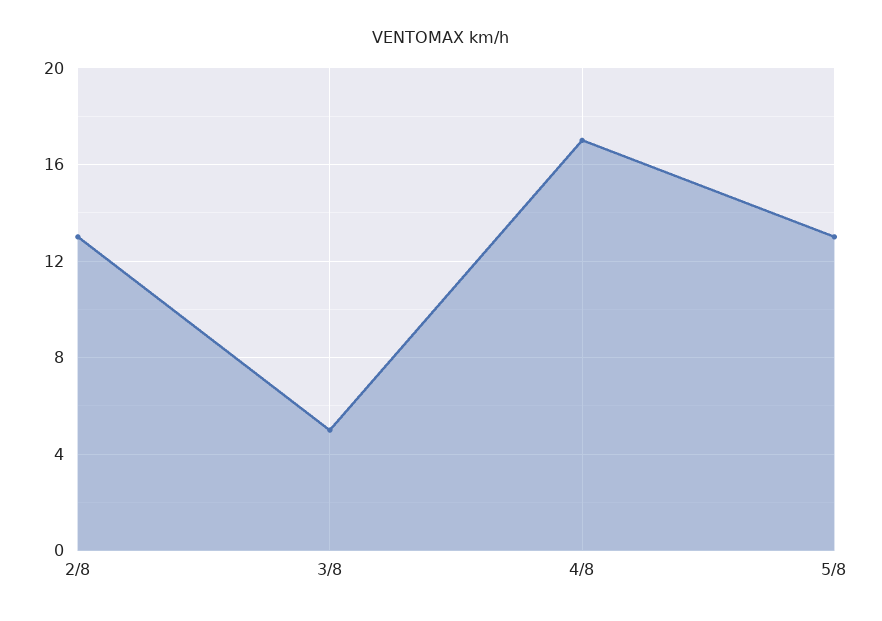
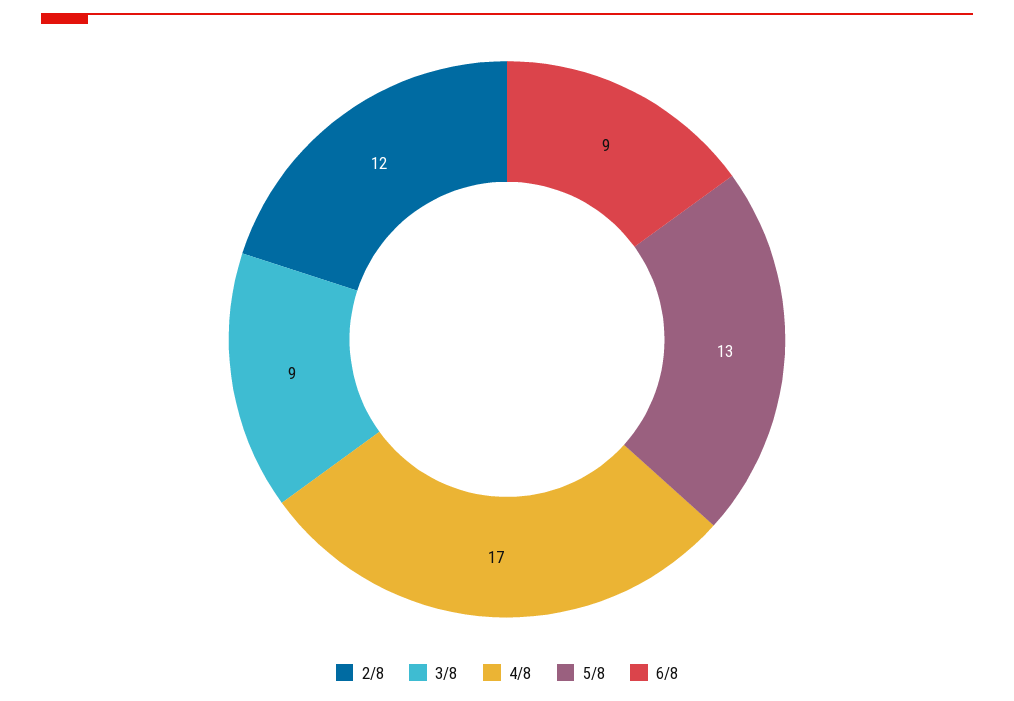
2/8: 13 -> 12
3/8: 5 -> 9
6/8: none -> 9

